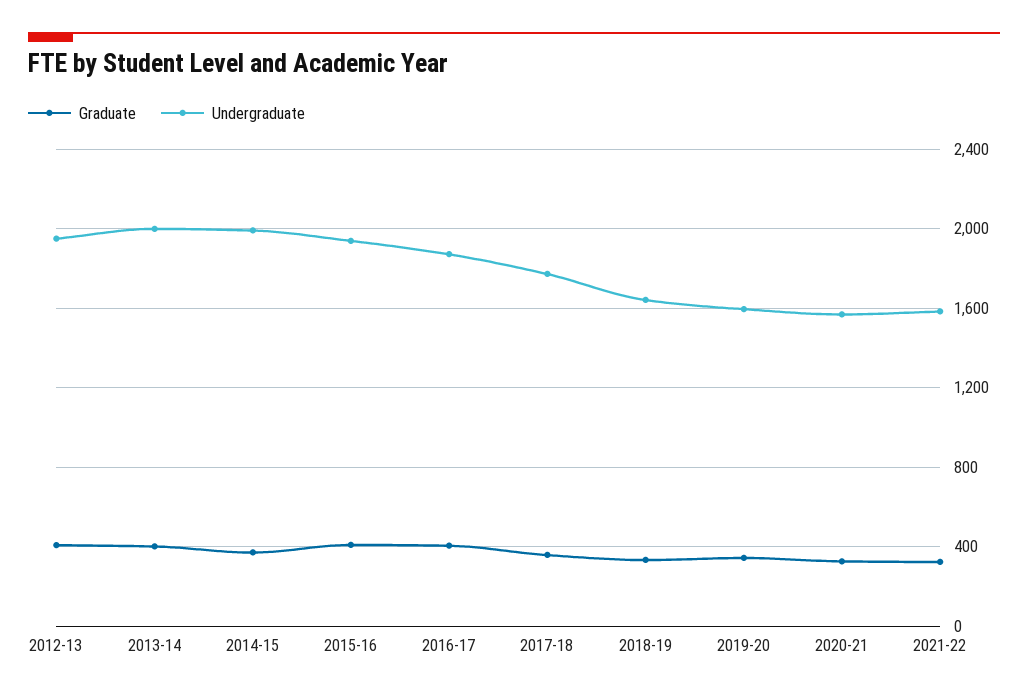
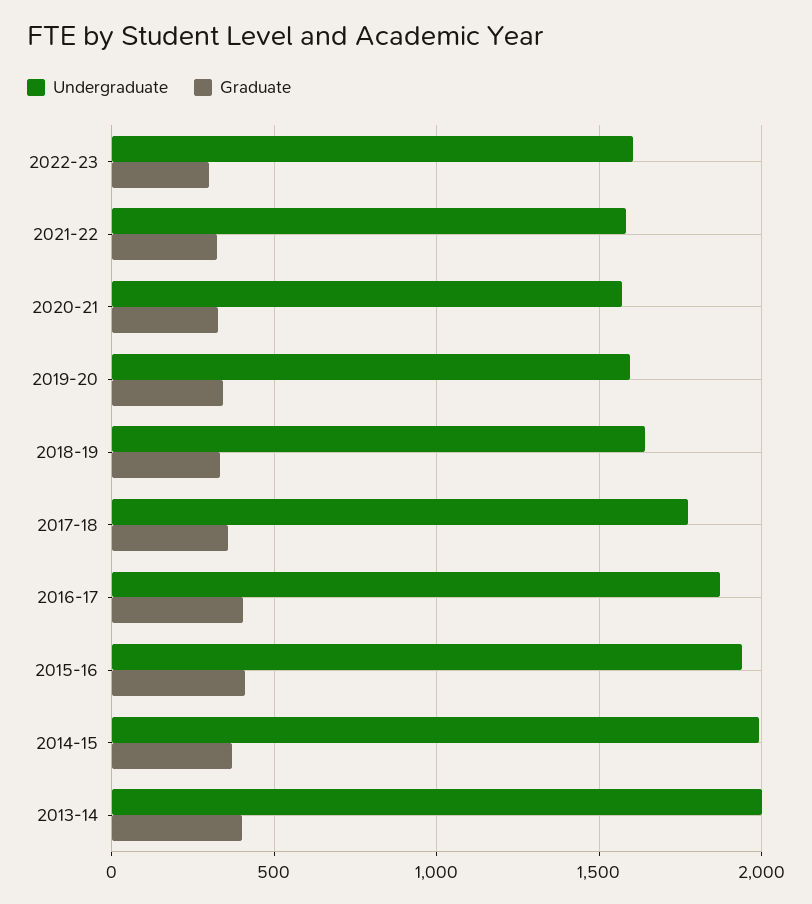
Graduate, 2012-13: 400 -> none
Undergraduate, 2012-13: 1950 -> none
Undergraduate, 2022-23: none -> 1600
Graduate, 2022-23: none -> 300

